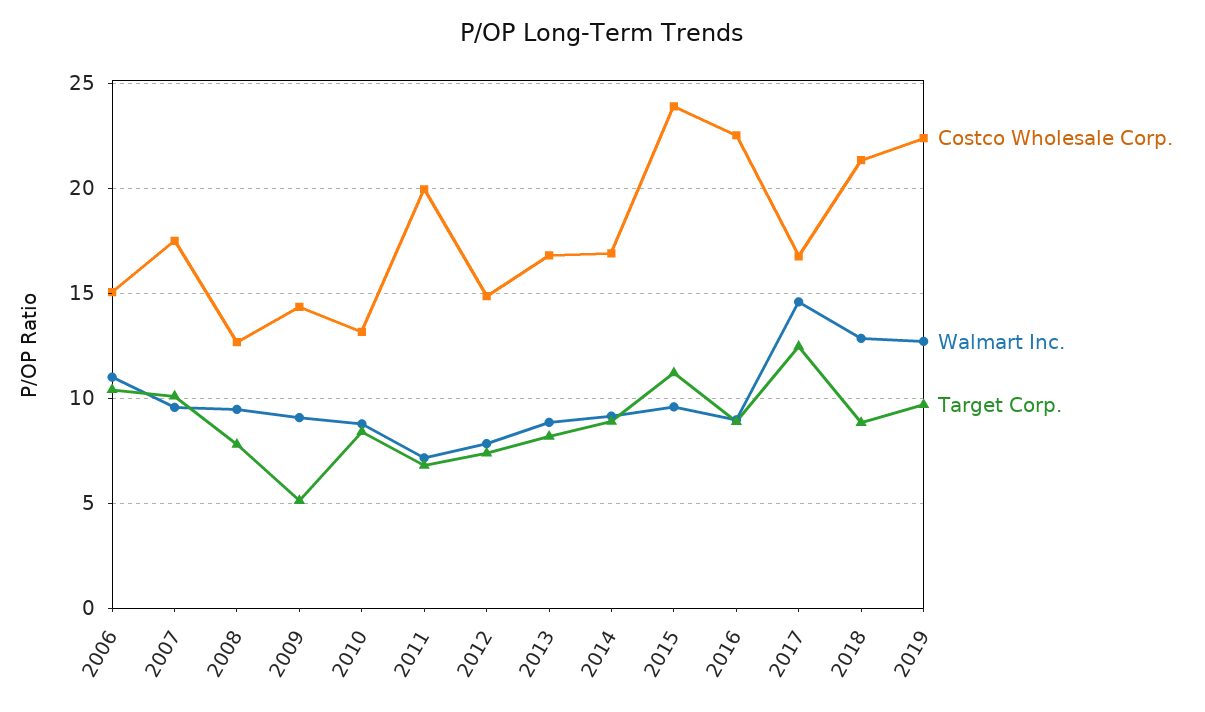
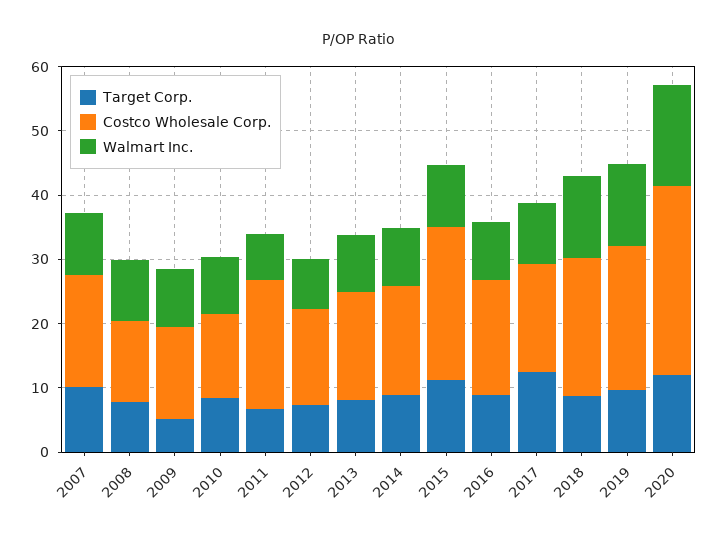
Costco Wholesale Corp., 2006: 15 -> none
Walmart Inc., 2006: 11 -> none
Target Corp., 2006: 10.5 -> none
Costco Wholesale Corp., 2016: 22.5 -> 18
Walmart Inc., 2017: 14.5 -> 10
Target Corp., 2020: none -> 12
Costco Wholesale Corp., 2020: none -> 30
Walmart Inc., 2020: none -> 16

